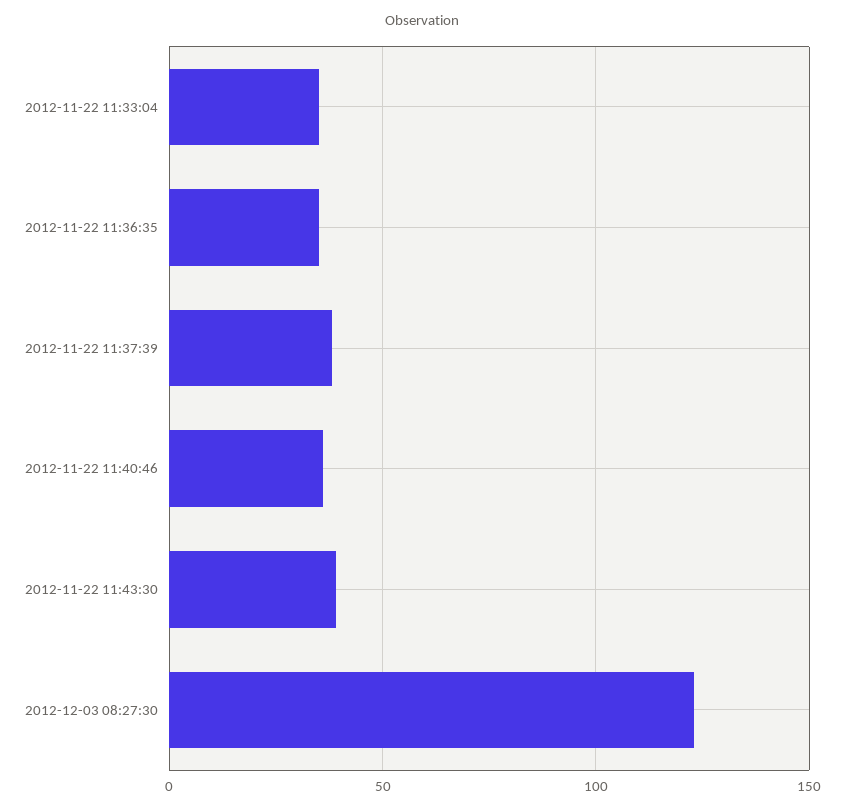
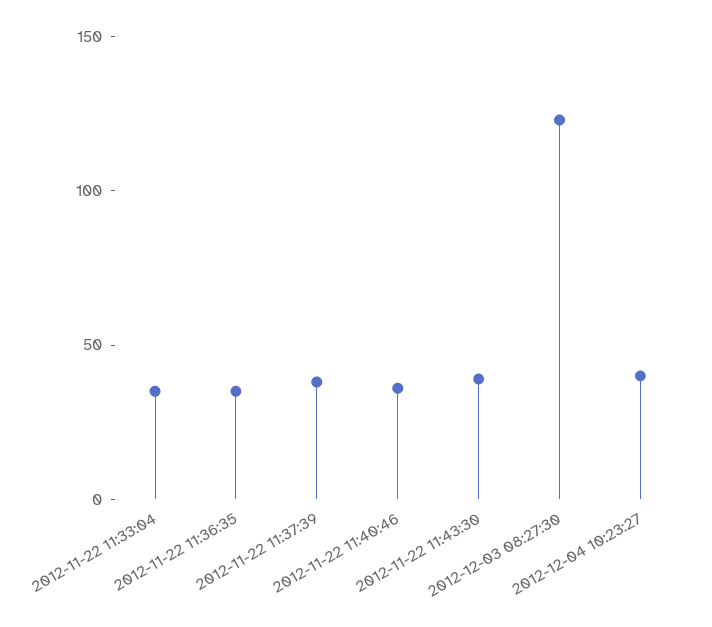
2012-12-04 10:23:27: none -> 40

